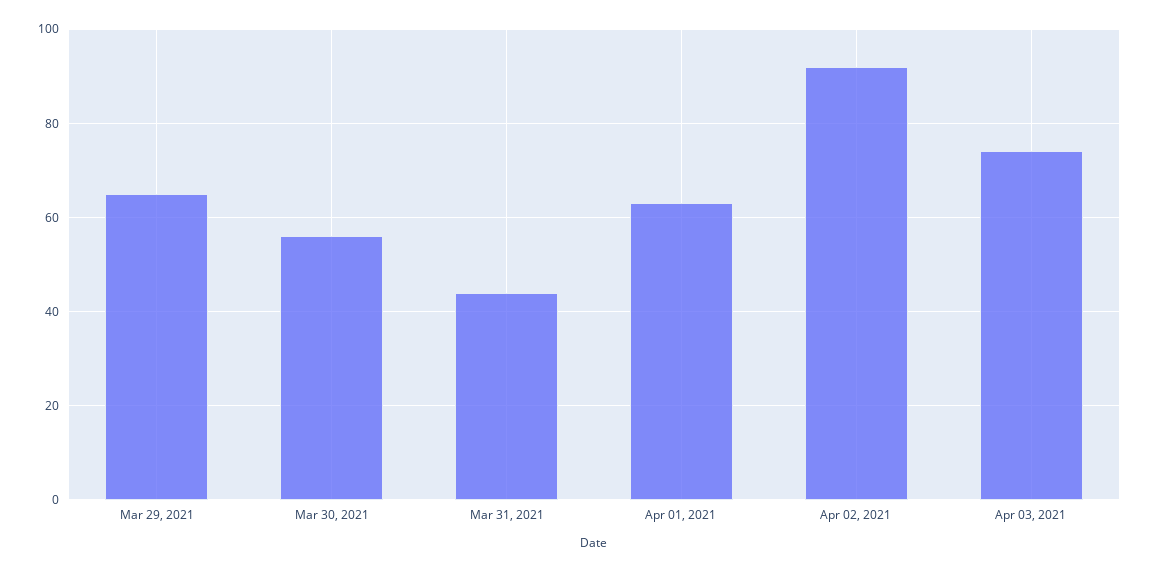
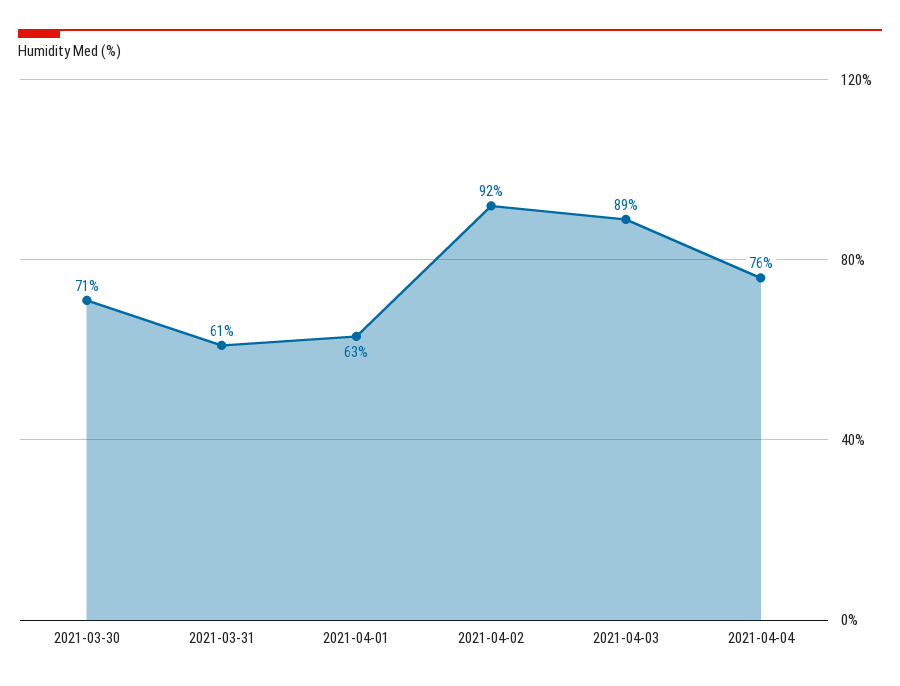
Mar 29, 2021: 65 -> none
Mar 30, 2021: 55 -> 71
Mar 31, 2021: 45 -> 61
Apr 03, 2021: 75 -> 89
2021-04-04: none -> 76

